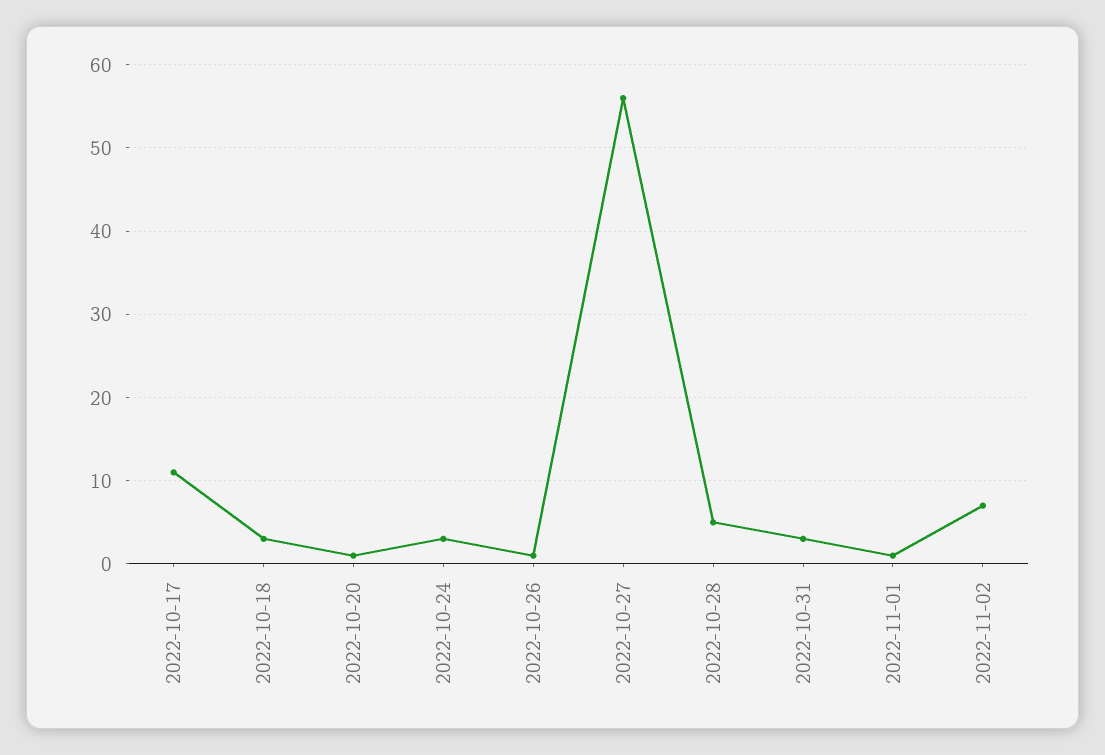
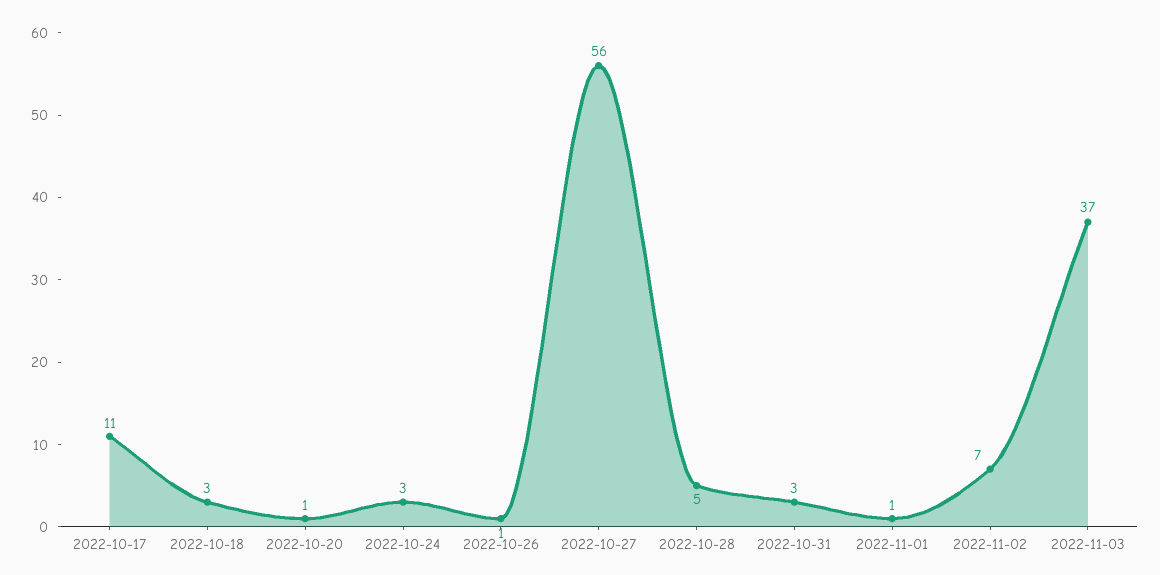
2022-11-03: none -> 37

